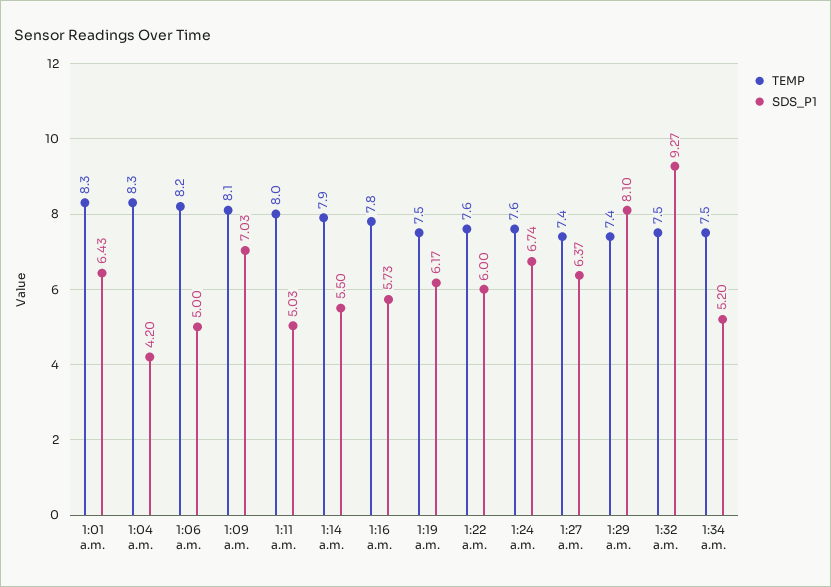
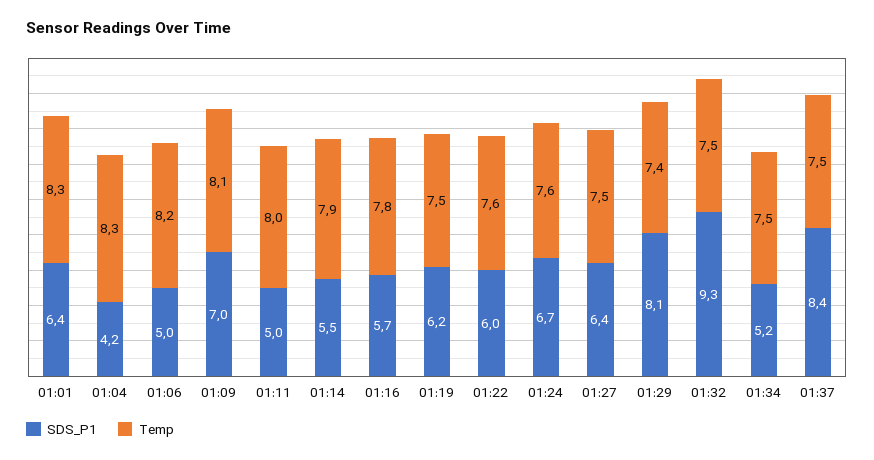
TEMP, 1:27 a.m.: 7.4 -> 7.5
SDS_P1, 01:37: none -> 8.4
TEMP, 01:37: none -> 7.5

